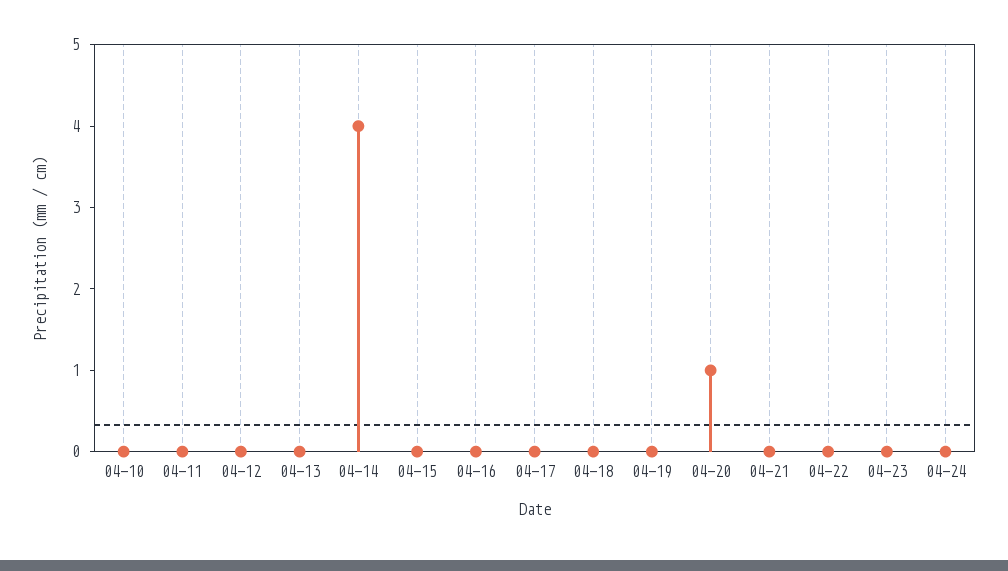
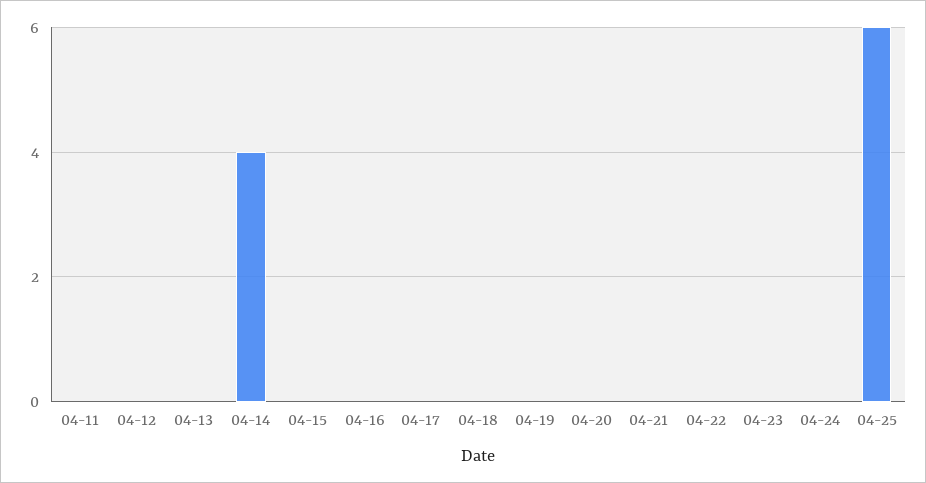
04-10: 0 -> none
04-20: 1 -> 0
04-25: none -> 6

